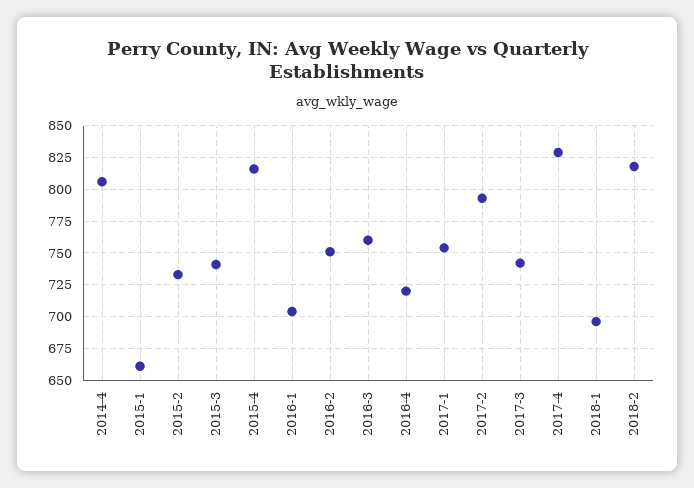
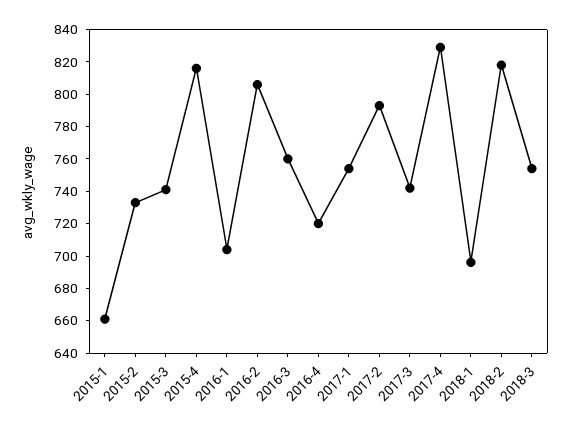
2014-4: 805 -> none
2016-2: 750 -> 805
2018-3: none -> 755

